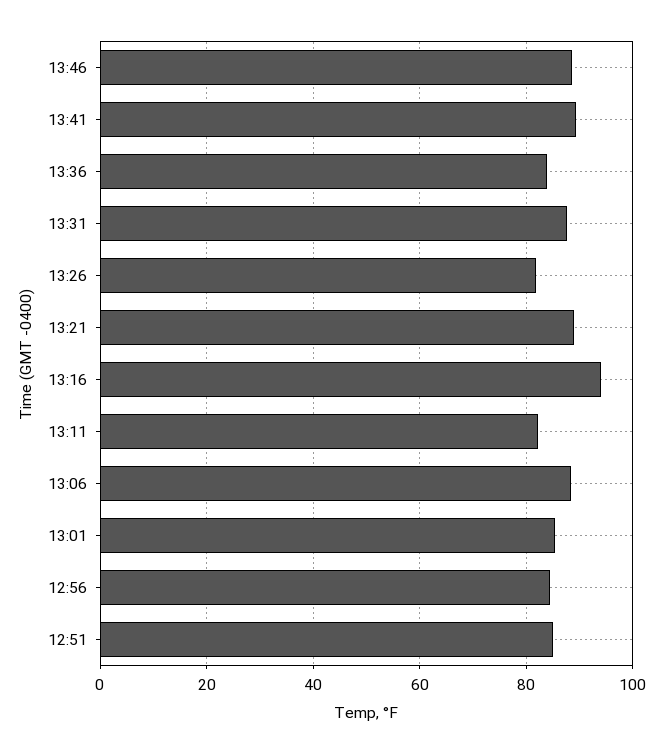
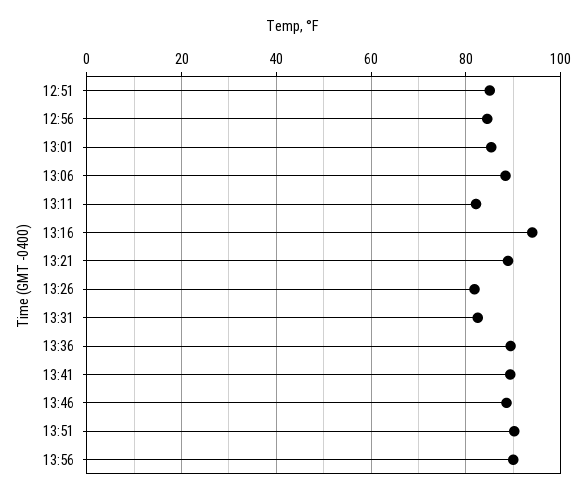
13:36: 84 -> 90
13:31: 88 -> 82
13:51: none -> 90
13:56: none -> 90

